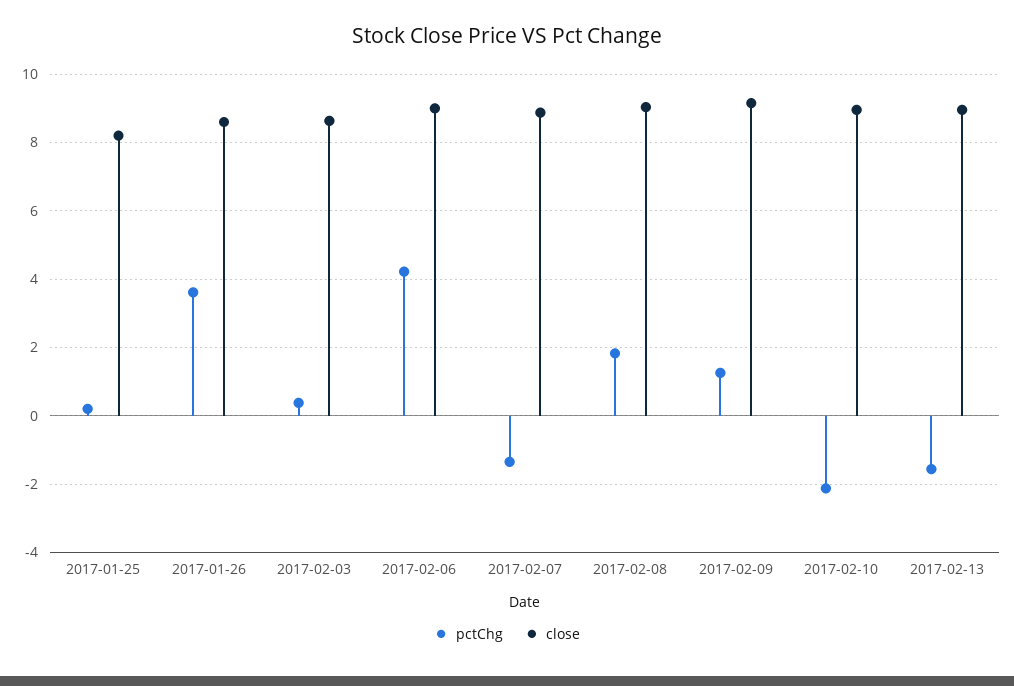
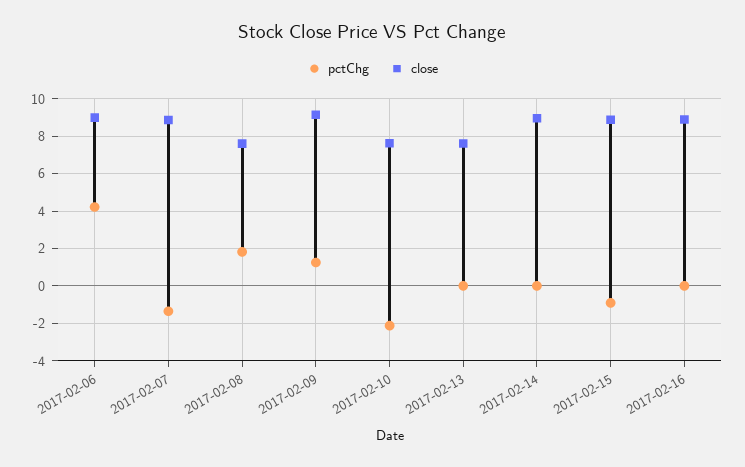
pctChg, 2017-01-25: 0.2 -> none
close, 2017-01-25: 8.2 -> none
pctChg, 2017-01-26: 3.6 -> none
close, 2017-01-26: 8.6 -> none
pctChg, 2017-02-03: 0.4 -> none
close, 2017-02-03: 8.6 -> none
close, 2017-02-08: 9 -> 7.5
close, 2017-02-10: 9 -> 7.5
pctChg, 2017-02-13: -1.6 -> 0
close, 2017-02-13: 9 -> 7.5
pctChg, 2017-02-14: none -> 0
close, 2017-02-14: none -> 9
pctChg, 2017-02-15: none -> -1
close, 2017-02-15: none -> 9
pctChg, 2017-02-16: none -> 0
close, 2017-02-16: none -> 9

